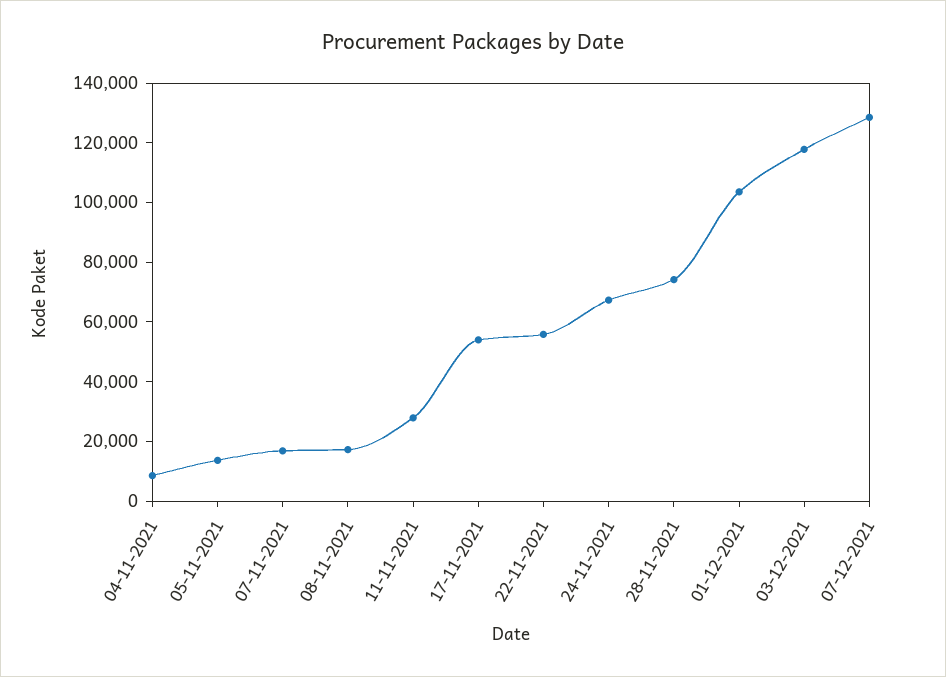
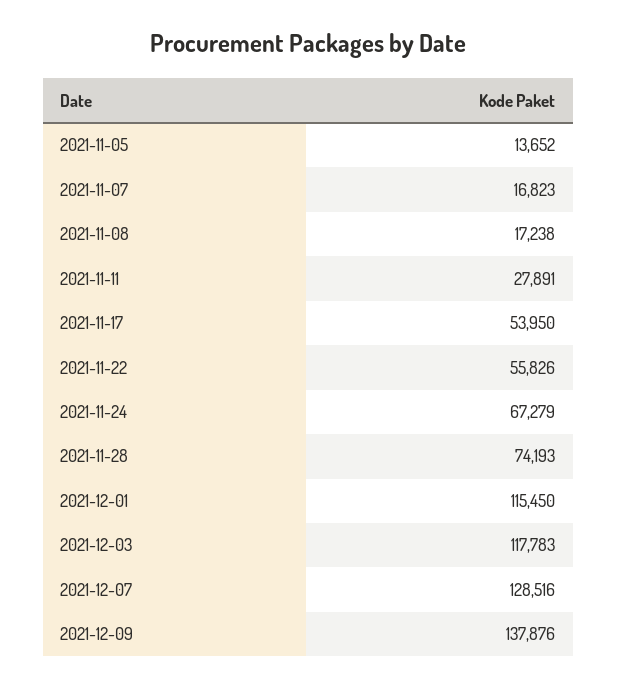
04-11-2021: 10000 -> none
01-12-2021: 105000 -> 115450
2021-12-09: none -> 137876

